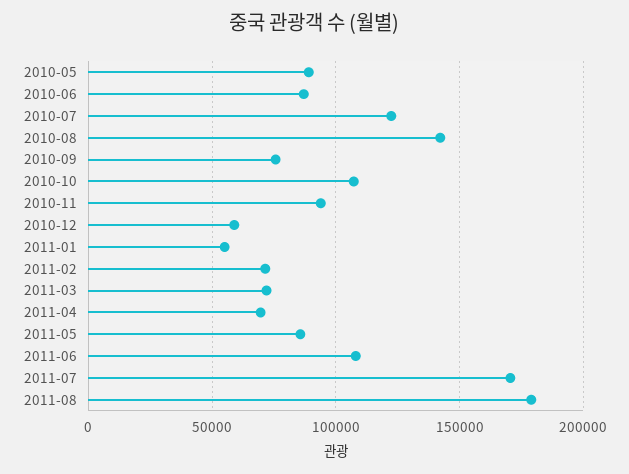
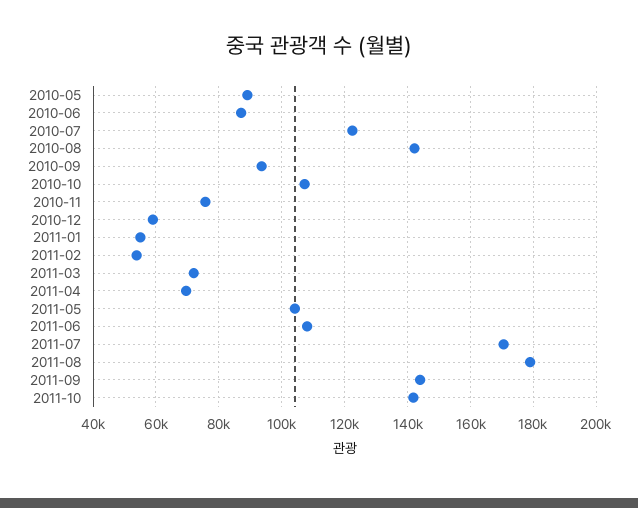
2010-09: 75000 -> 94000
2010-11: 95000 -> 76000
2011-02: 70000 -> 54000
2011-05: 85000 -> 104000
2011-09: none -> 144000
2011-10: none -> 142000

